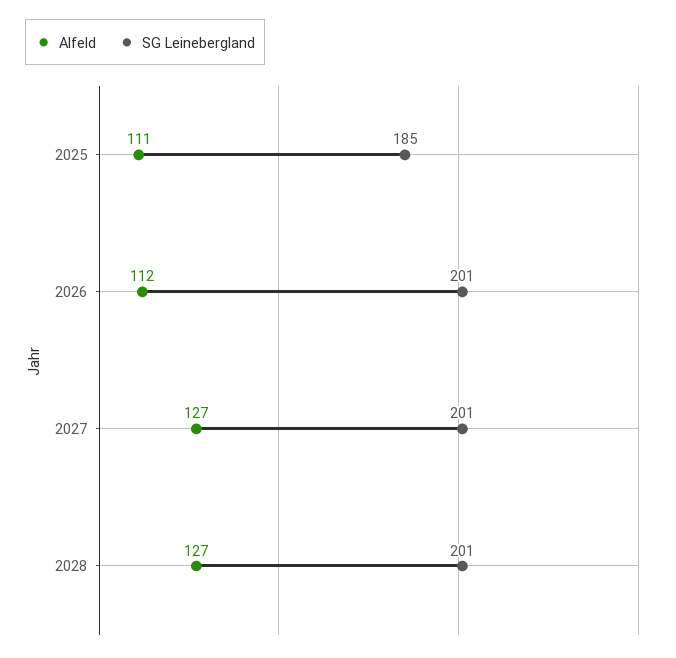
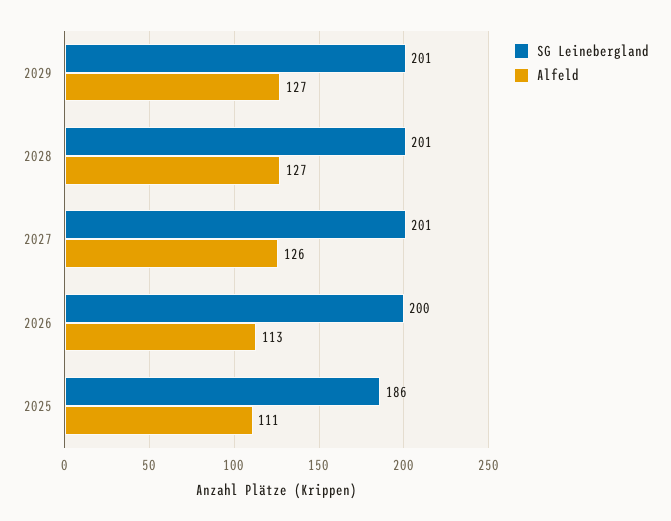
SG Leinebergland, 2025: 185 -> 186
Alfeld, 2026: 112 -> 113
SG Leinebergland, 2026: 201 -> 200
Alfeld, 2027: 127 -> 126
SG Leinebergland, 2029: none -> 201
Alfeld, 2029: none -> 127

